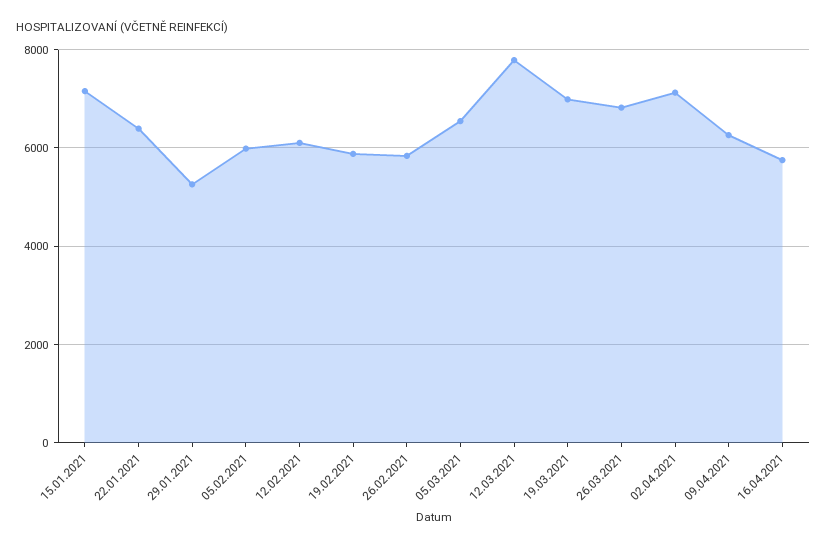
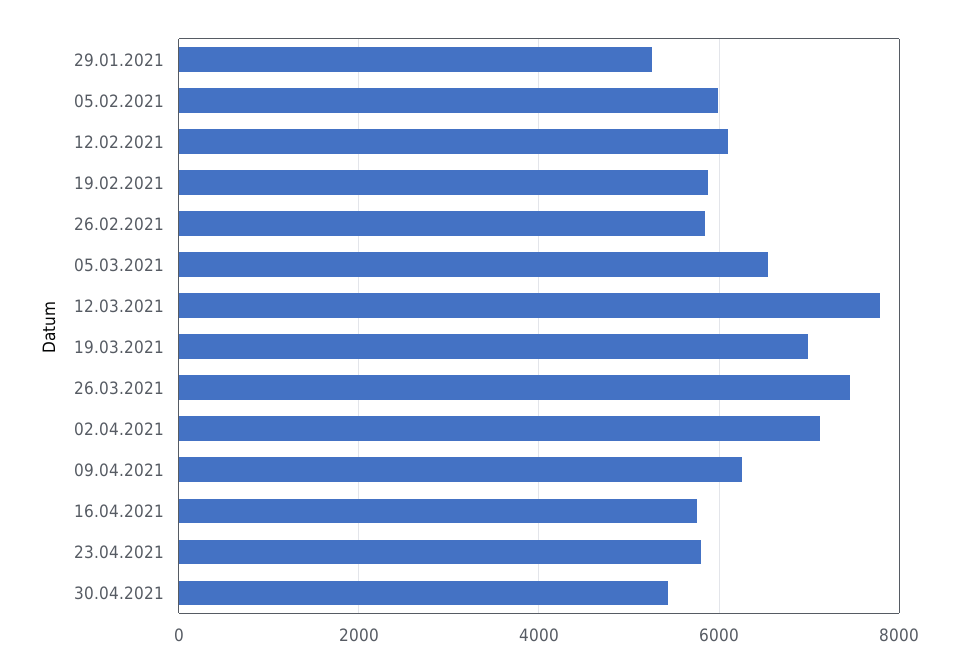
15.01.2021: 7200 -> none
22.01.2021: 6400 -> none
26.03.2021: 6800 -> 7400
23.04.2021: none -> 5800
30.04.2021: none -> 5400

